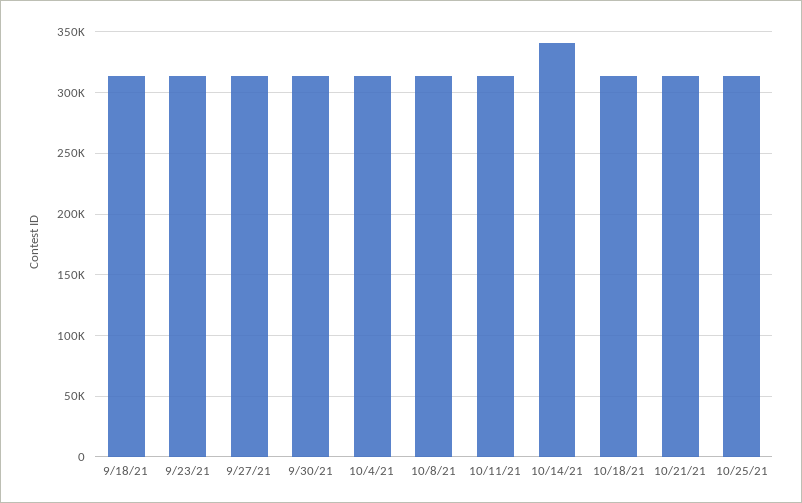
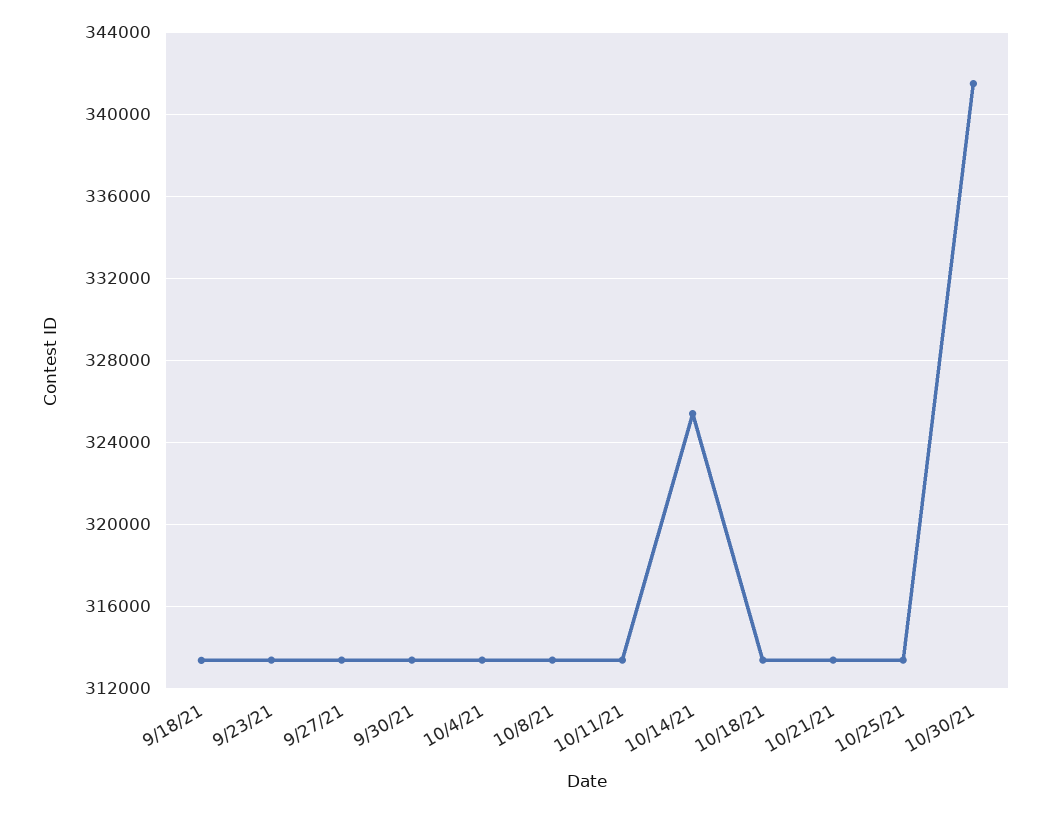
10/14/21: 340000 -> 325500
10/30/21: none -> 341500

